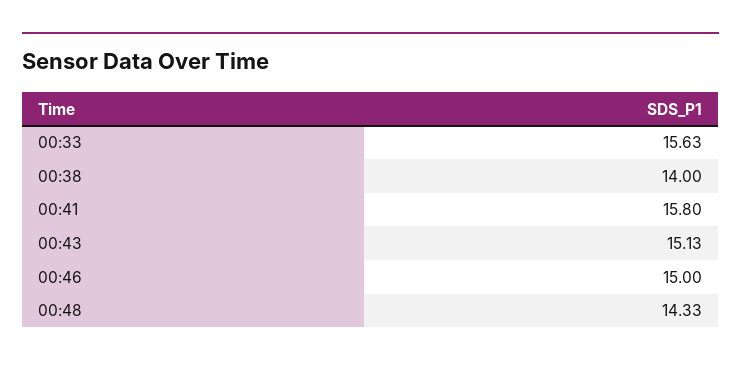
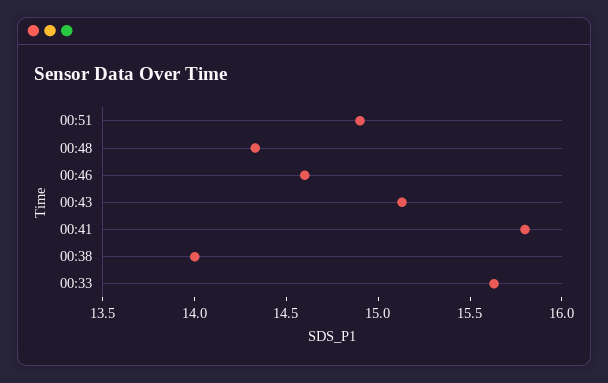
00:46: 15 -> 14.6
00:51: none -> 14.9

